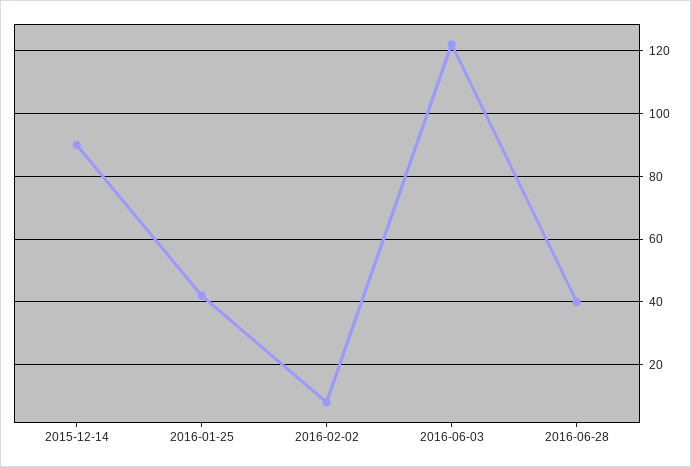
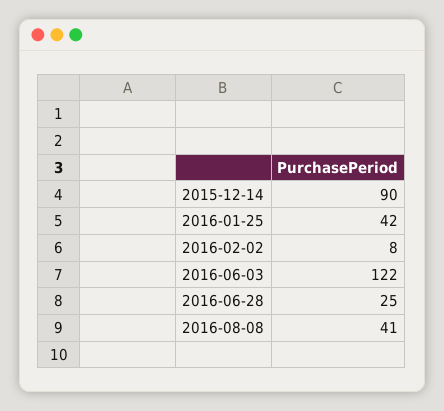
2016-06-28: 40 -> 25
2016-08-08: none -> 41

